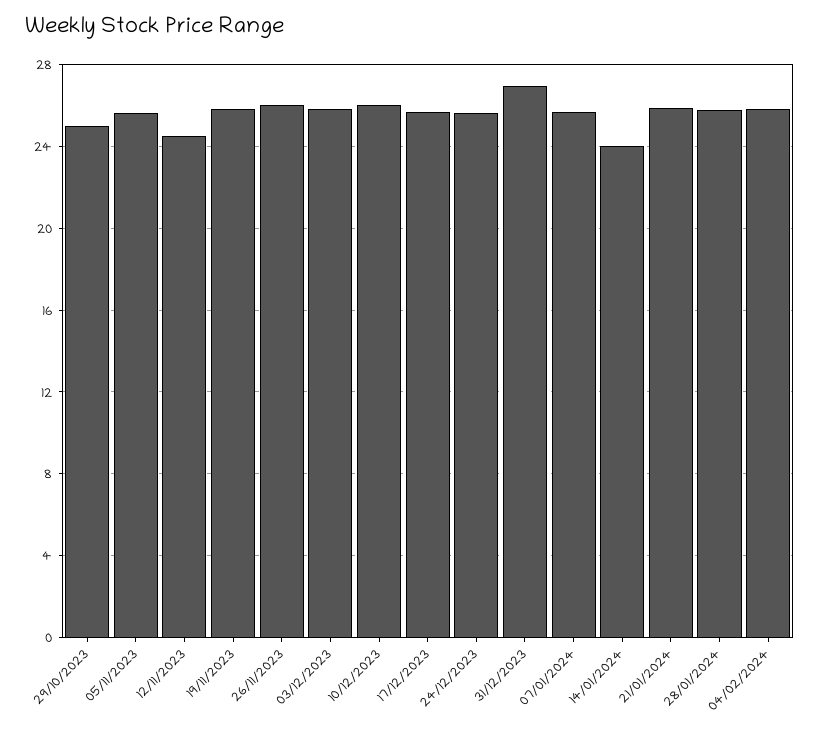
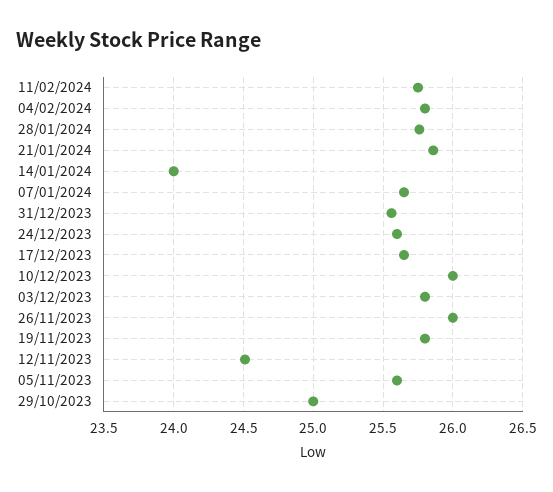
31/12/2023: 27 -> 25.55
11/02/2024: none -> 25.75

